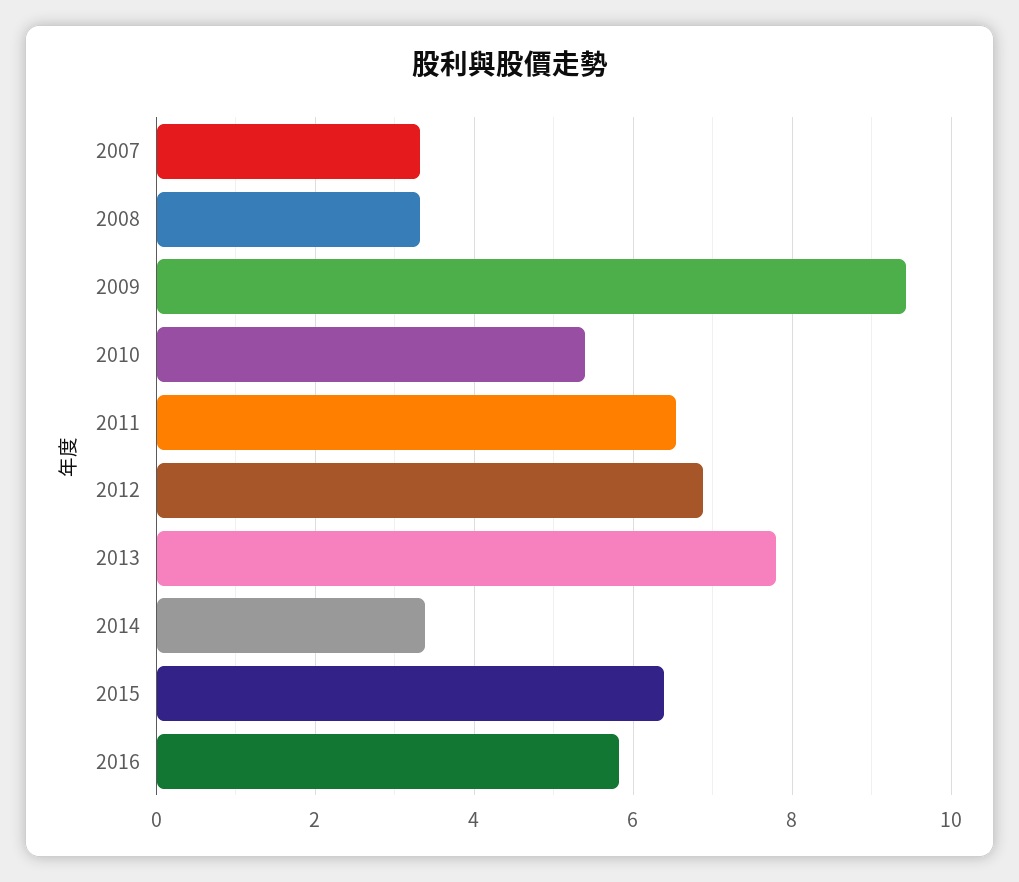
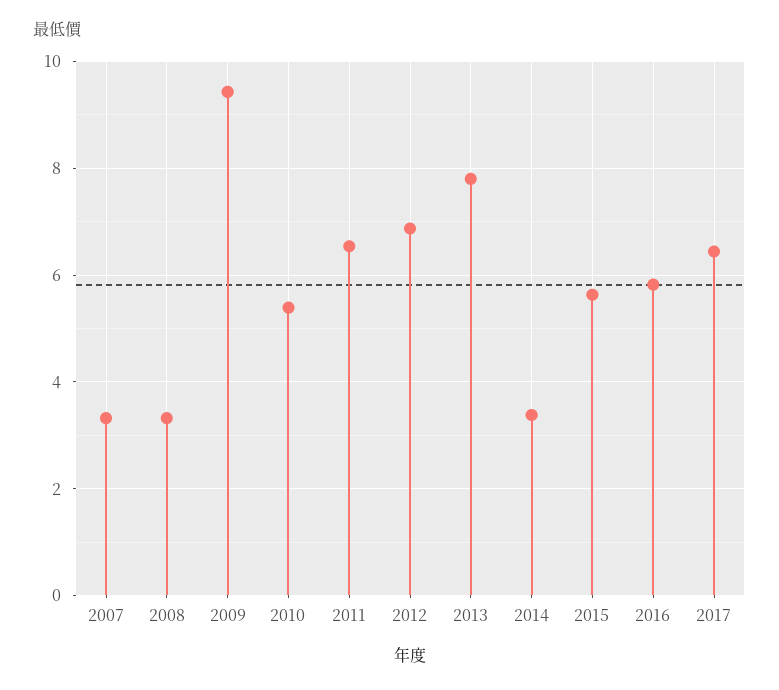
2015: 6.4 -> 5.6
2017: none -> 6.4

